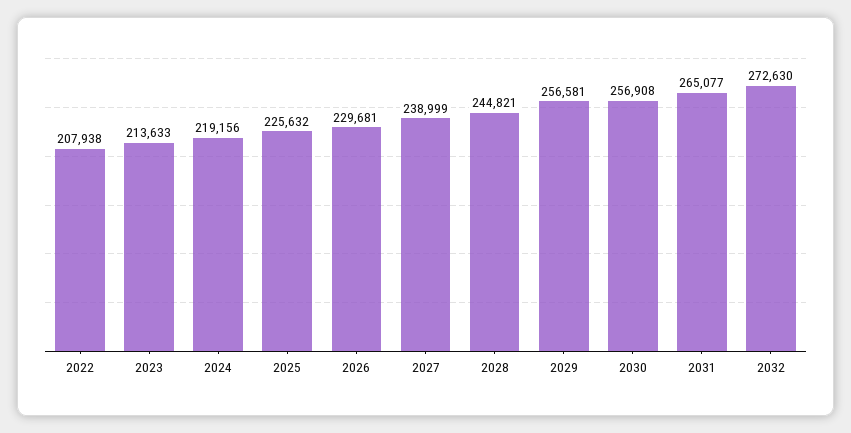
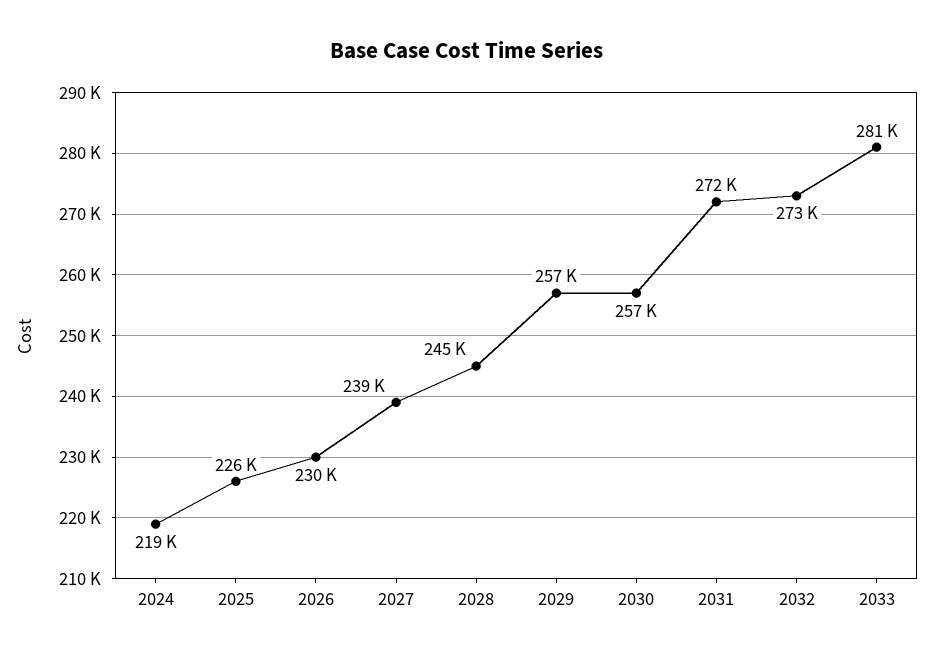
2022: 207938 -> none
2023: 213633 -> none
2031: 265077 -> 272000
2033: none -> 281000

